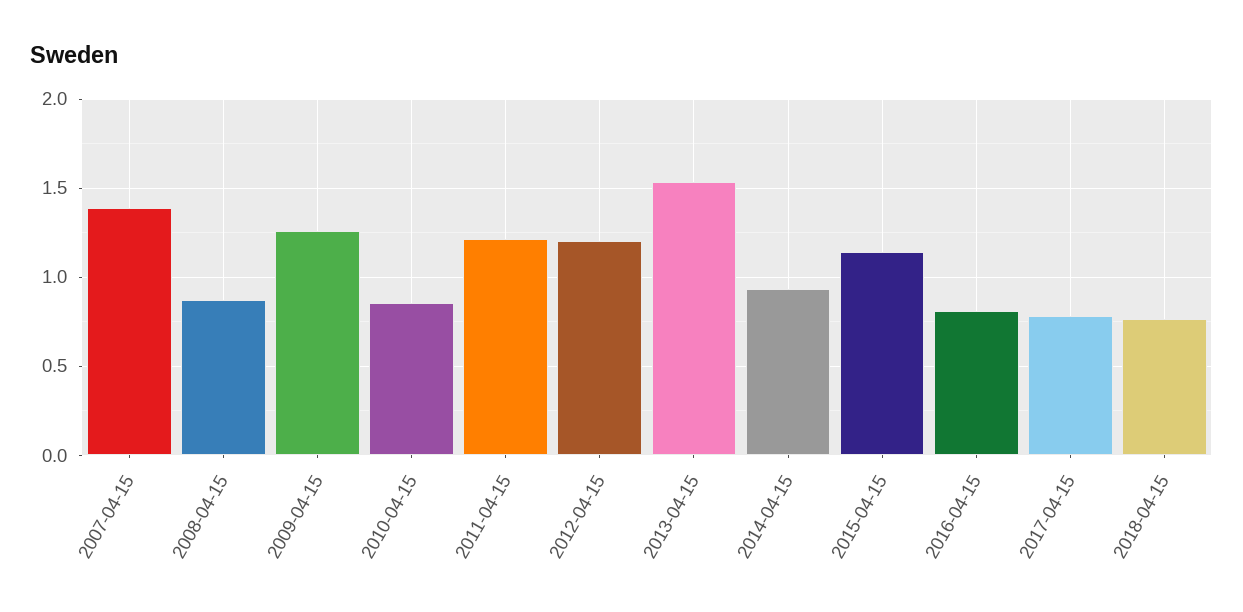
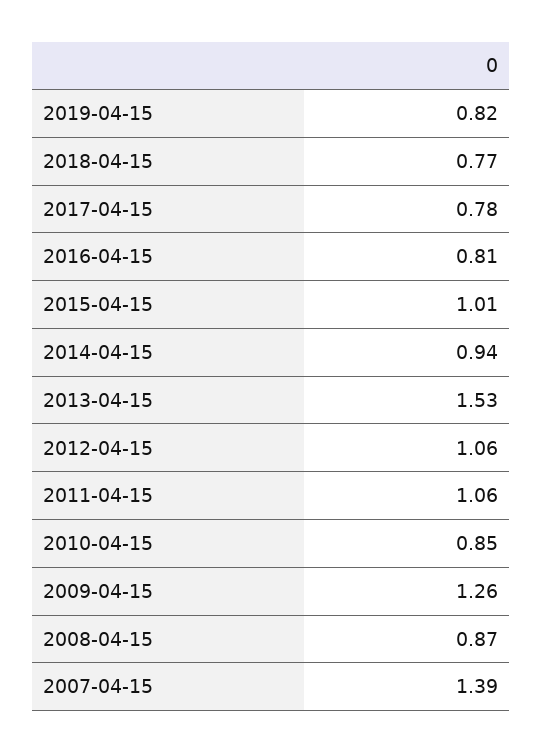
2011-04-15: 1.2 -> 1.06
2012-04-15: 1.2 -> 1.06
2015-04-15: 1.15 -> 1.01
2019-04-15: none -> 0.82

